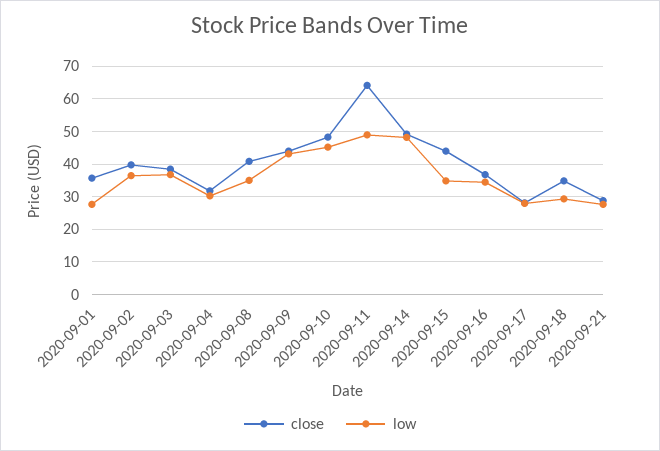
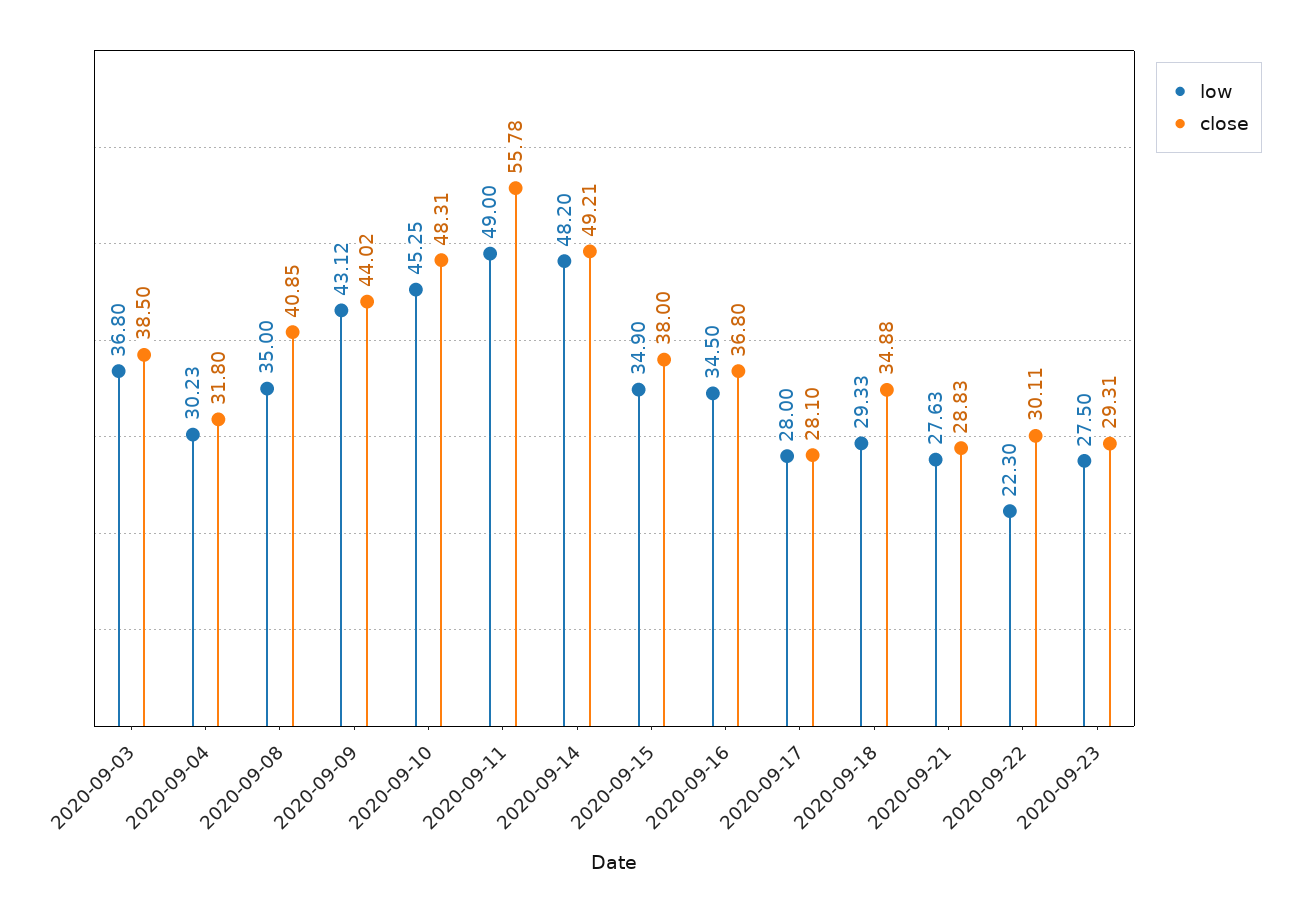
close, 2020-09-01: 36 -> none
low, 2020-09-01: 28 -> none
close, 2020-09-02: 40 -> none
low, 2020-09-02: 36 -> none
close, 2020-09-11: 64 -> 55.78
close, 2020-09-15: 44 -> 38
low, 2020-09-22: none -> 22.3
close, 2020-09-22: none -> 30.11
low, 2020-09-23: none -> 27.5
close, 2020-09-23: none -> 29.31

